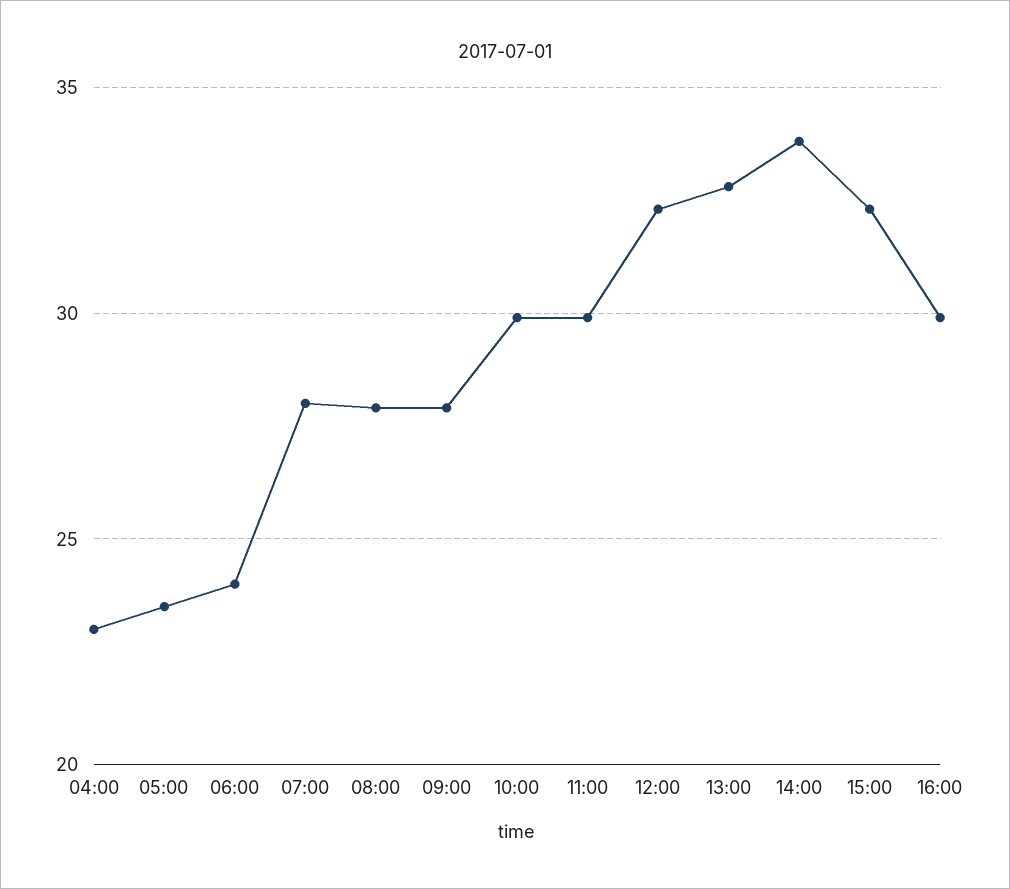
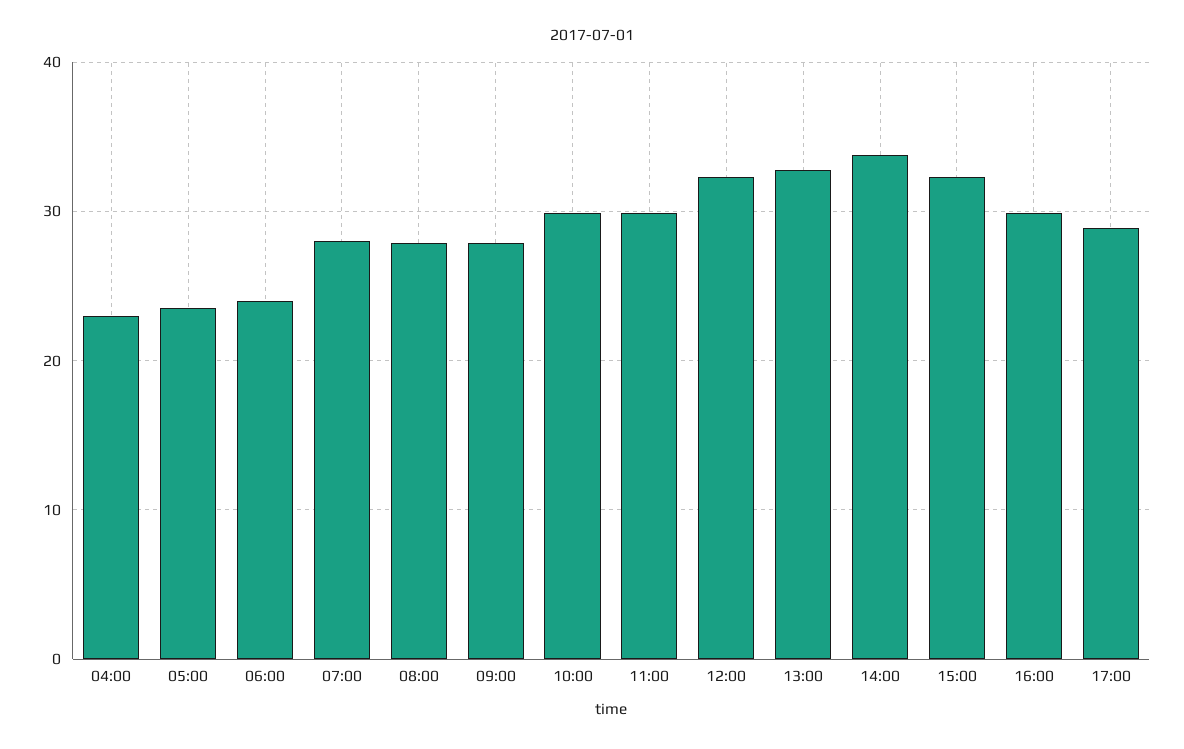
17:00: none -> 29

